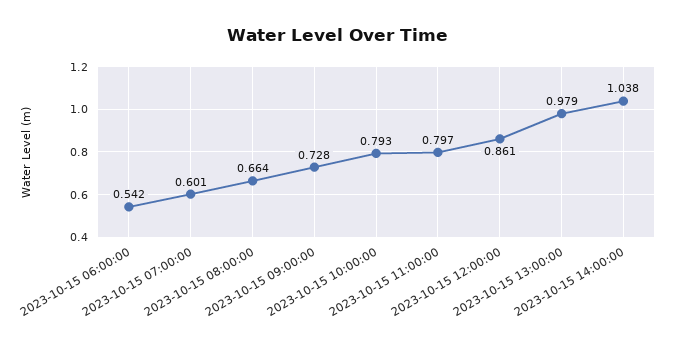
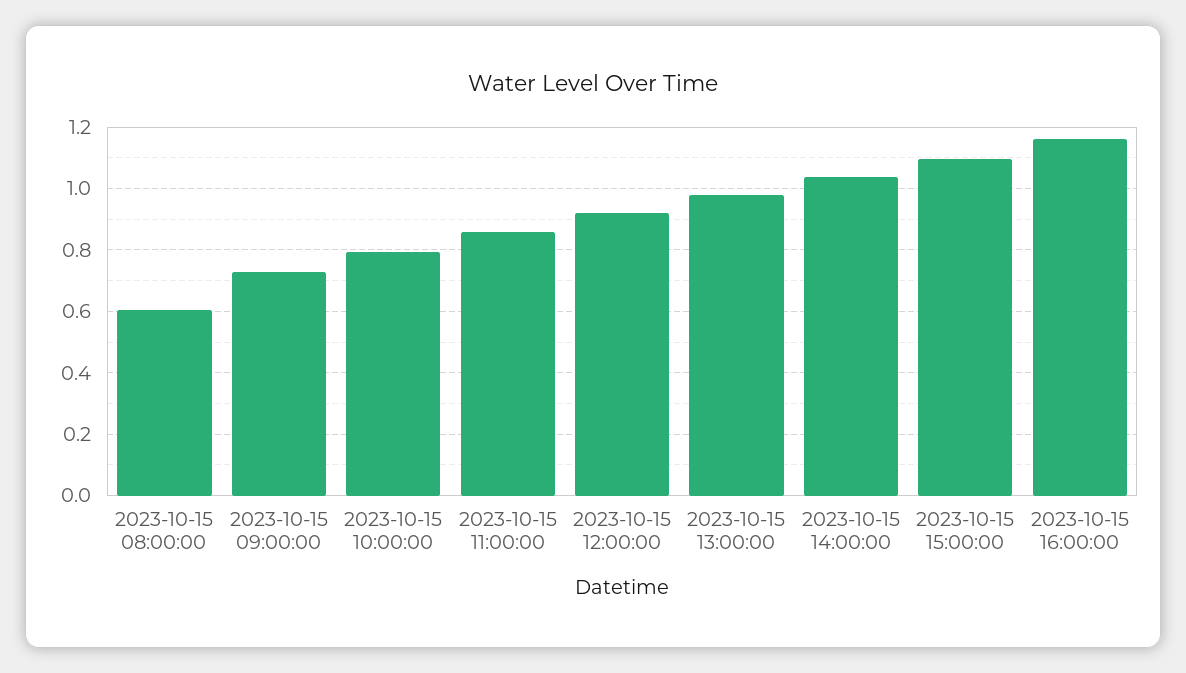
2023-10-15 06:00:00: 0.542 -> none
2023-10-15 07:00:00: 0.601 -> none
2023-10-15 08:00:00: 0.664 -> 0.6
2023-10-15 11:00:00: 0.797 -> 0.86
2023-10-15 12:00:00: 0.861 -> 0.92
2023-10-15 15:00:00: none -> 1.1
2023-10-15 16:00:00: none -> 1.16

